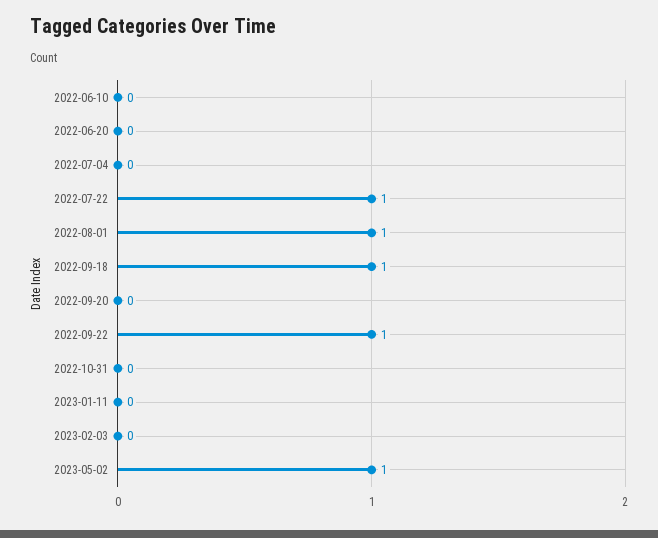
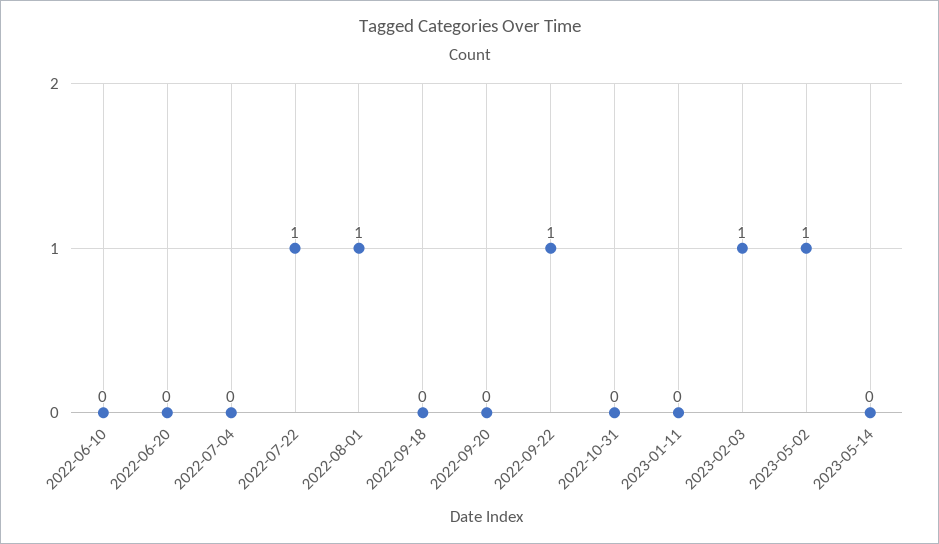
2022-09-18: 1 -> 0
2023-02-03: 0 -> 1
2023-05-14: none -> 0

